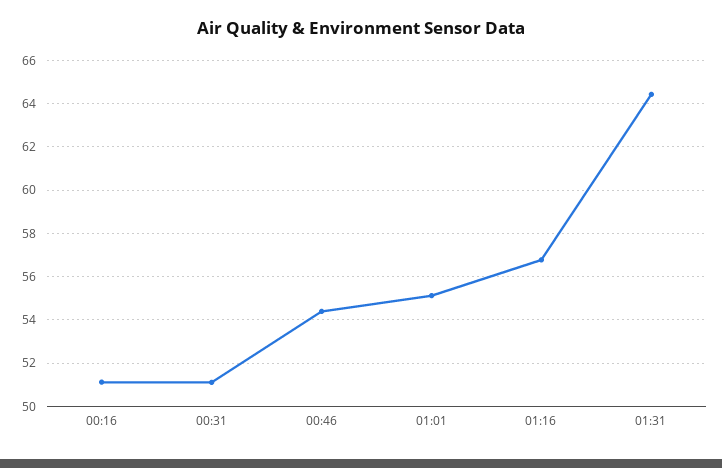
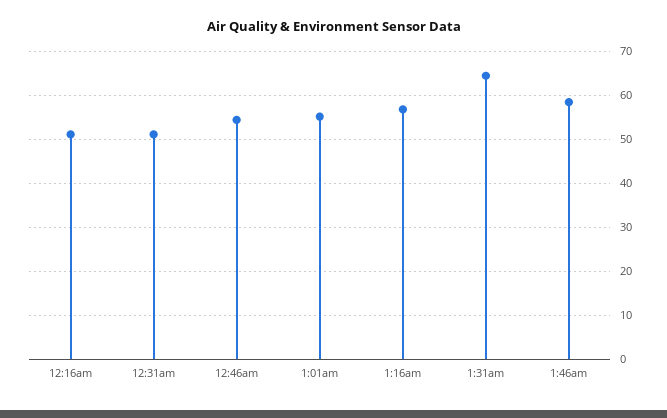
1:46am: none -> 58

